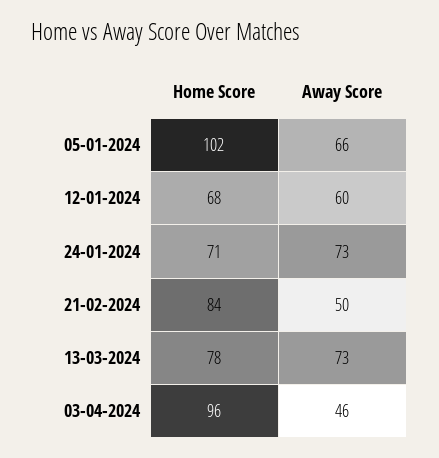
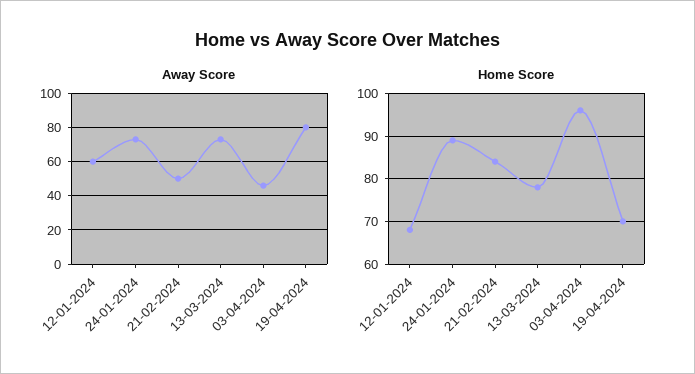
Home Score, 05-01-2024: 102 -> none
Away Score, 05-01-2024: 66 -> none
Home Score, 24-01-2024: 71 -> 90
Away Score, 19-04-2024: none -> 80
Home Score, 19-04-2024: none -> 70

